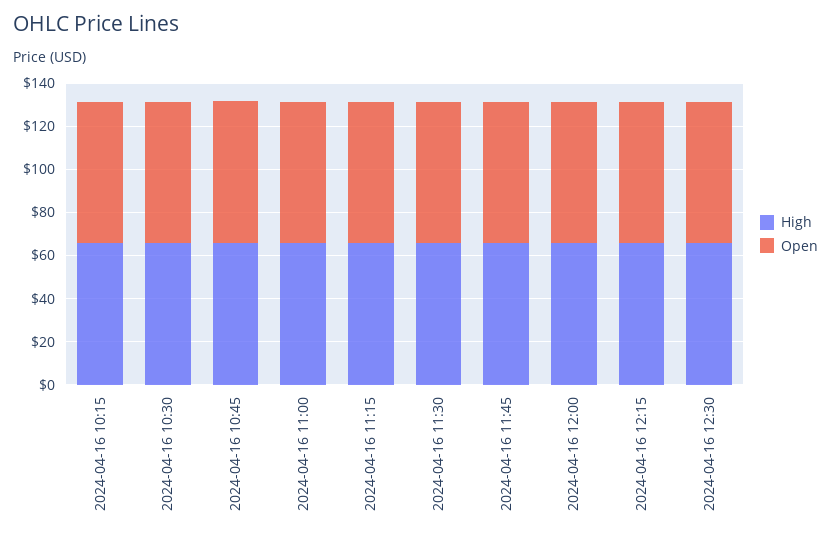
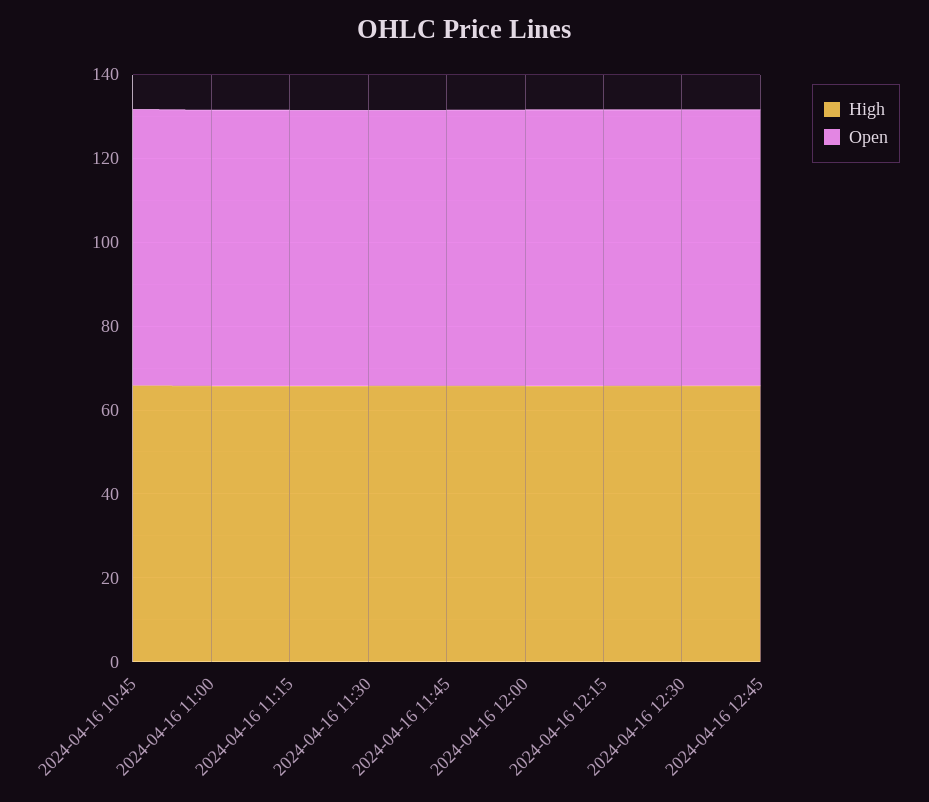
High, 2024-04-16 10:15: 65 -> none
Open, 2024-04-16 10:15: 65 -> none
High, 2024-04-16 10:30: 65 -> none
Open, 2024-04-16 10:30: 65 -> none
High, 2024-04-16 12:45: none -> 65
Open, 2024-04-16 12:45: none -> 65

